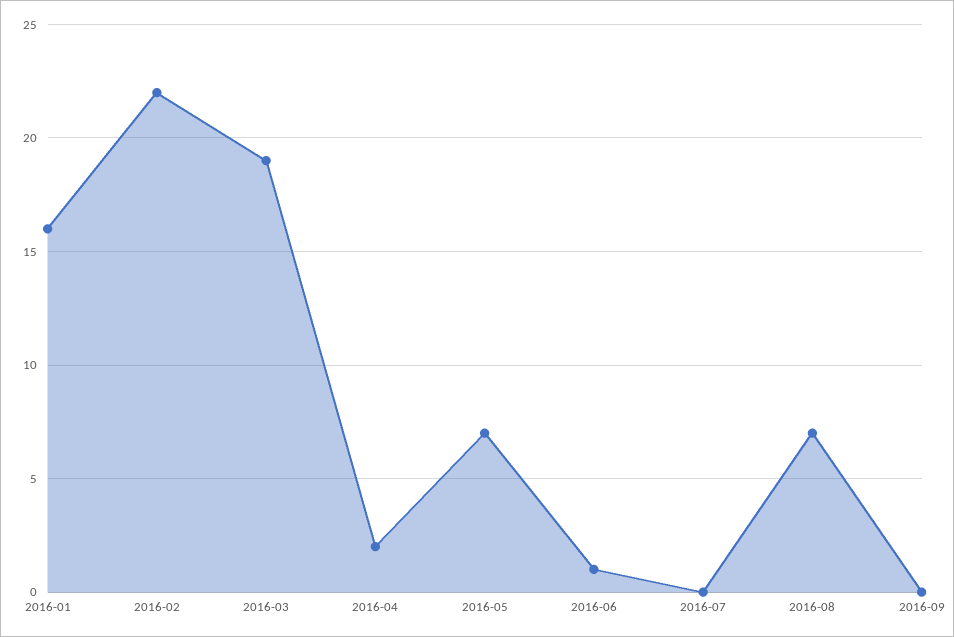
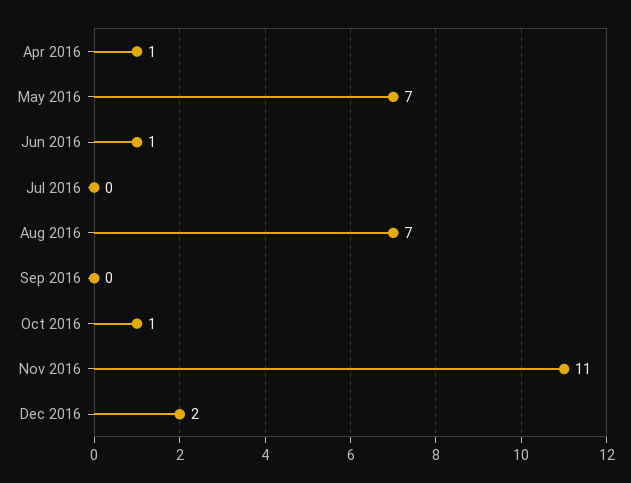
2016-01: 16 -> none
2016-02: 22 -> none
2016-03: 19 -> none
2016-04: 2 -> 1
Oct 2016: none -> 1
Nov 2016: none -> 11
Dec 2016: none -> 2

